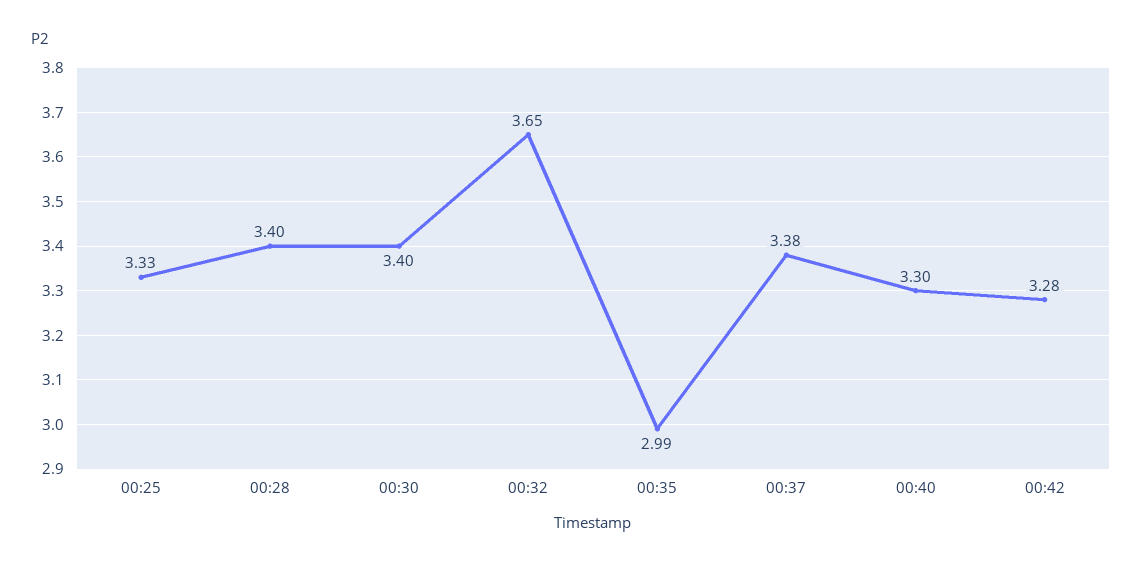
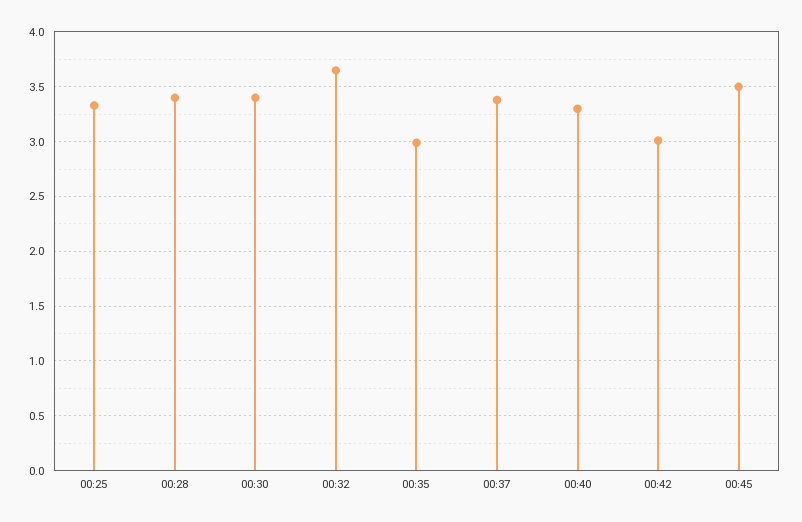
00:42: 3.28 -> 3
00:45: none -> 3.5

